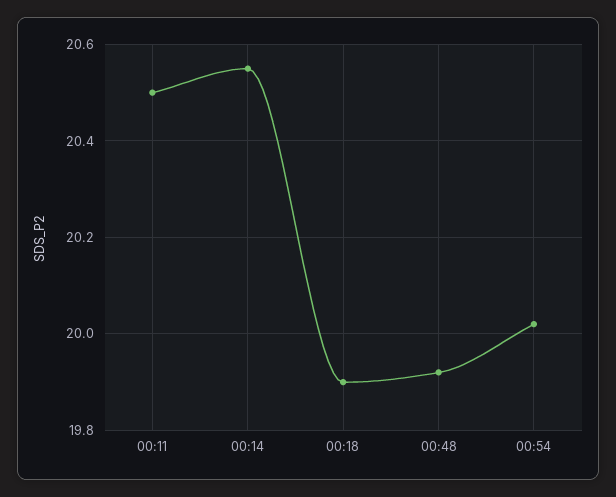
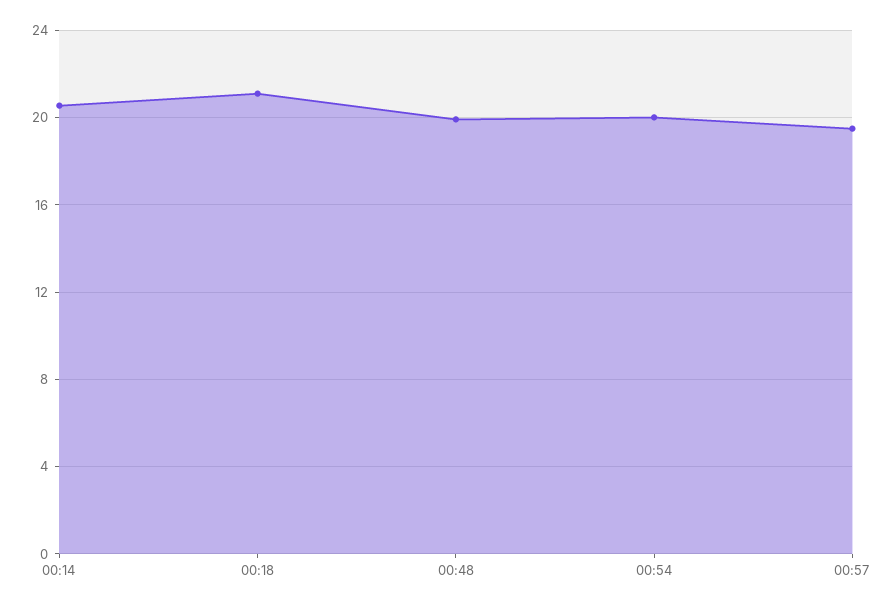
00:11: 20.5 -> none
00:18: 19.9 -> 21
00:57: none -> 19.5

